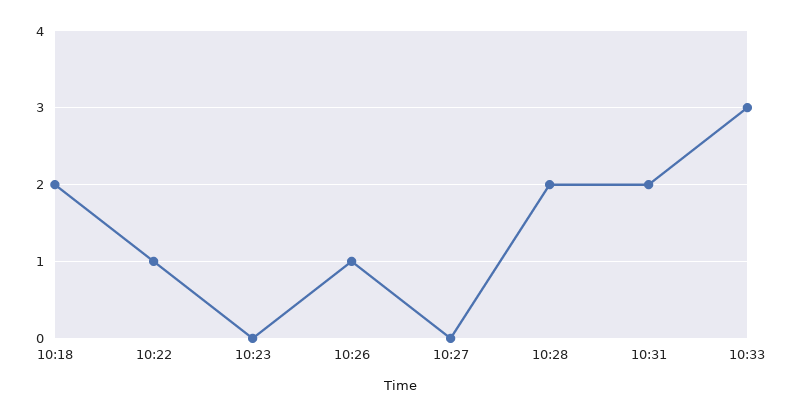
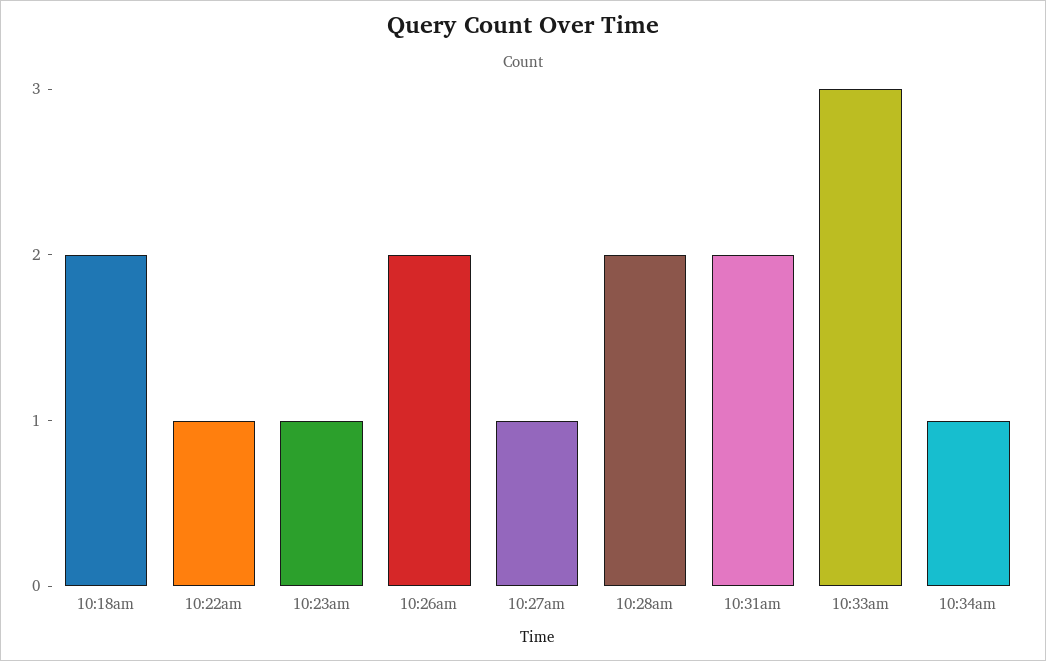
10:23: 0 -> 1
10:26: 1 -> 2
10:27: 0 -> 1
10:34am: none -> 1

